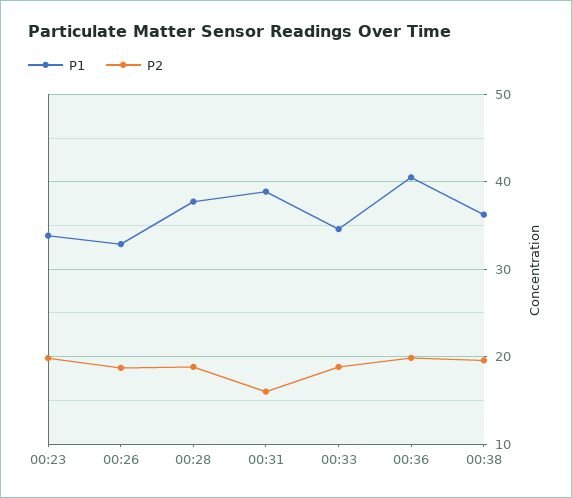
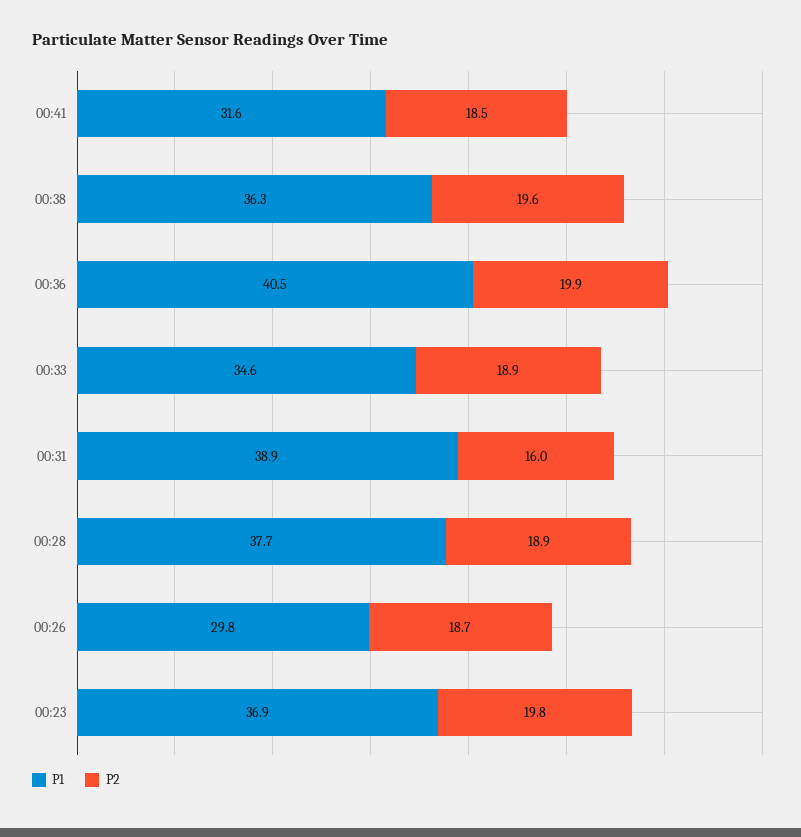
P1, 00:23: 34 -> 36.9
P1, 00:26: 33 -> 29.8
P1, 00:41: none -> 31.6
P2, 00:41: none -> 18.5

